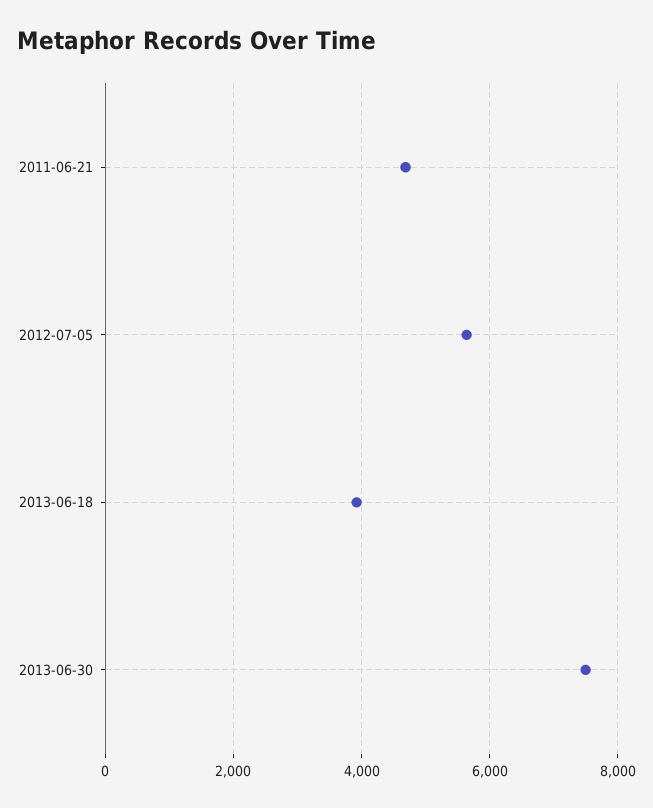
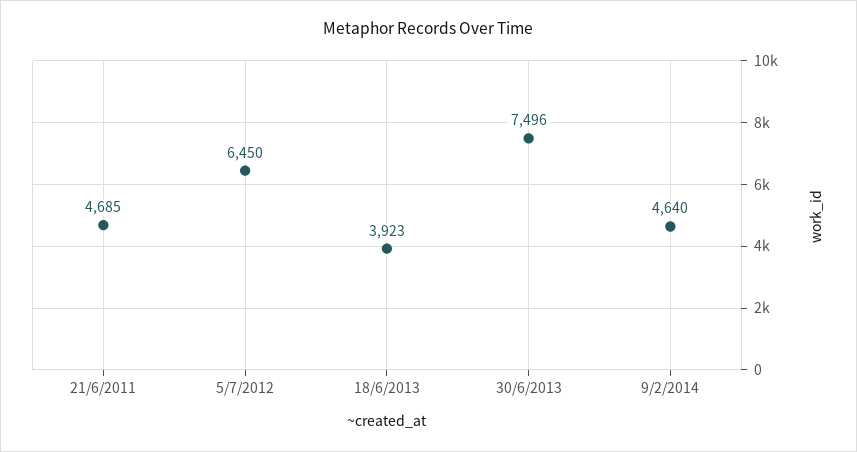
2012-07-05: 5600 -> 6450
9/2/2014: none -> 4640

